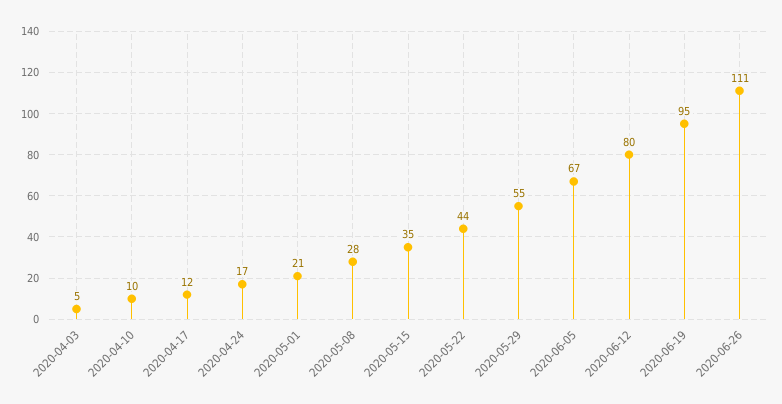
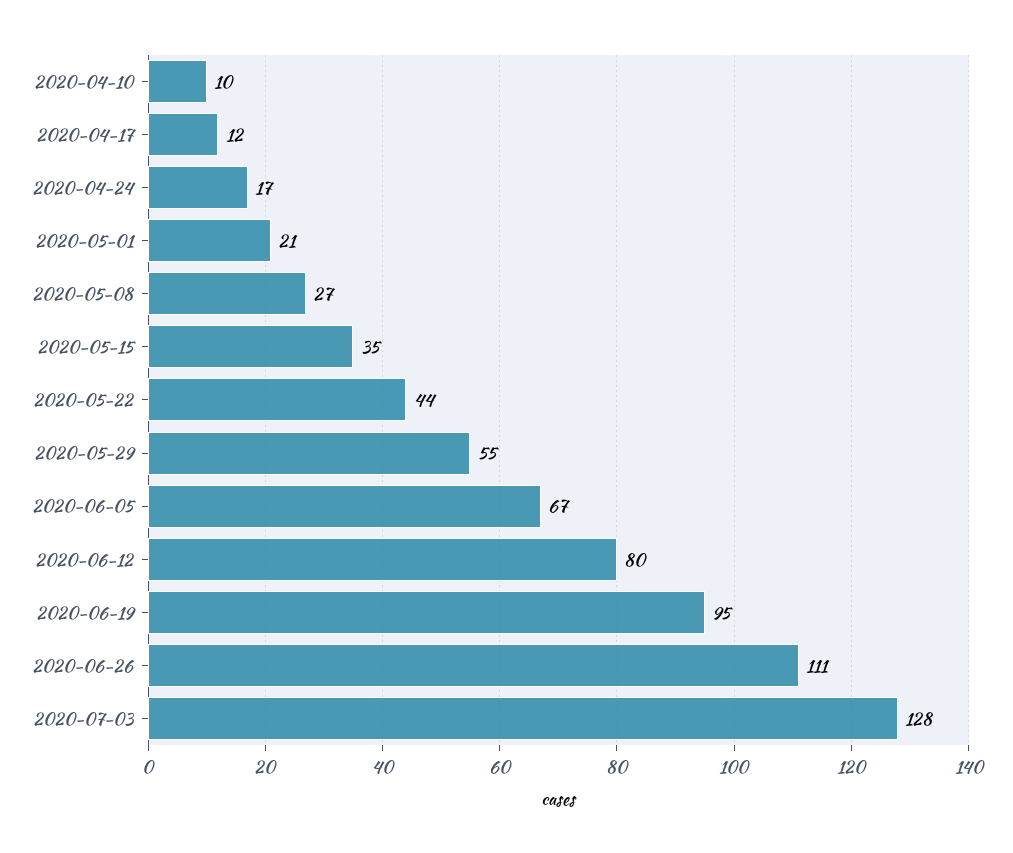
2020-04-03: 5 -> none
2020-05-08: 28 -> 27
2020-07-03: none -> 128

